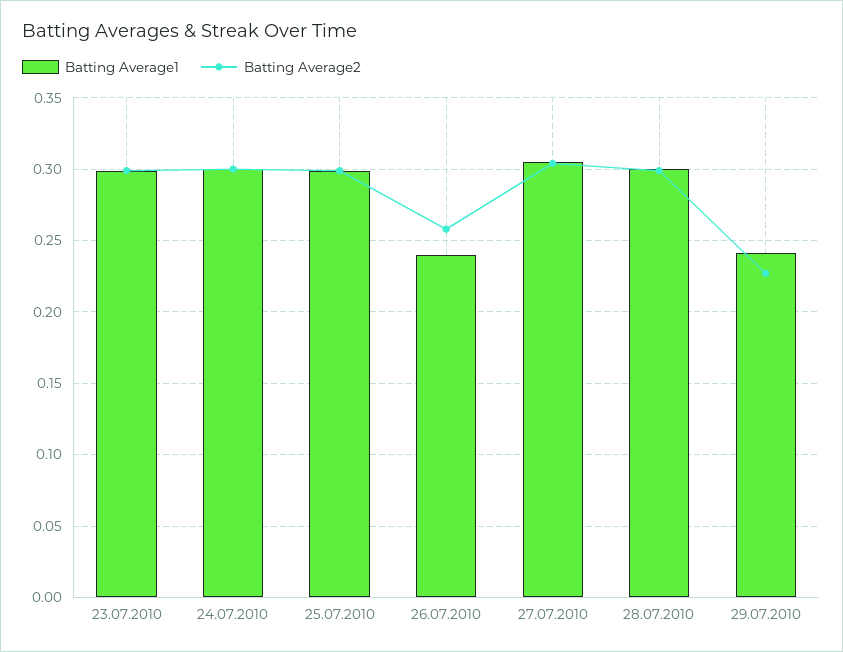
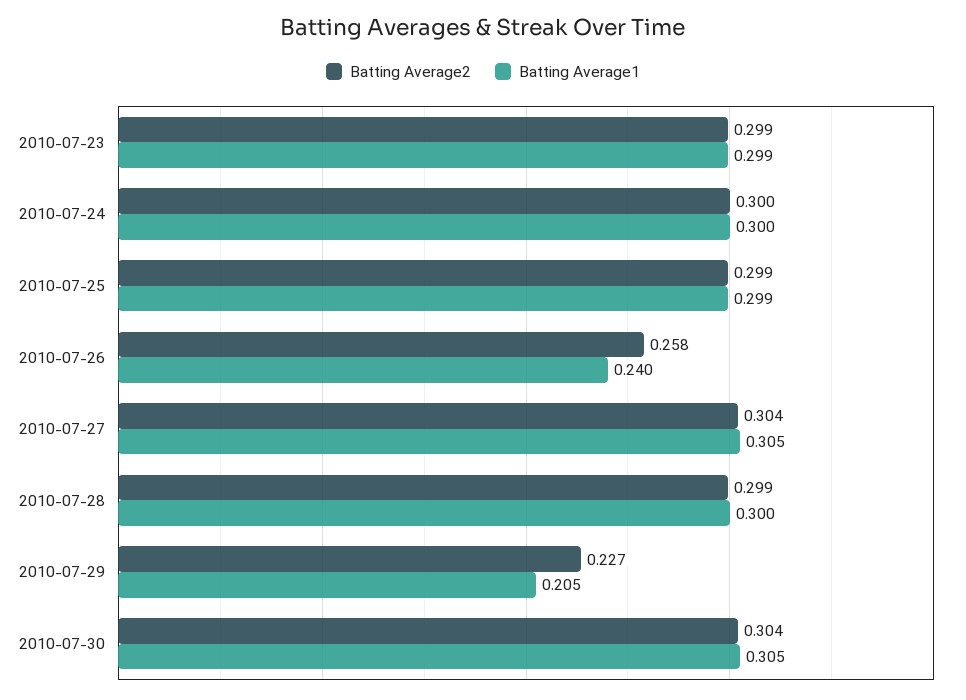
Batting Average1, 29.07.2010: 0.24 -> 0.205
Batting Average2, 2010-07-30: none -> 0.304
Batting Average1, 2010-07-30: none -> 0.305

